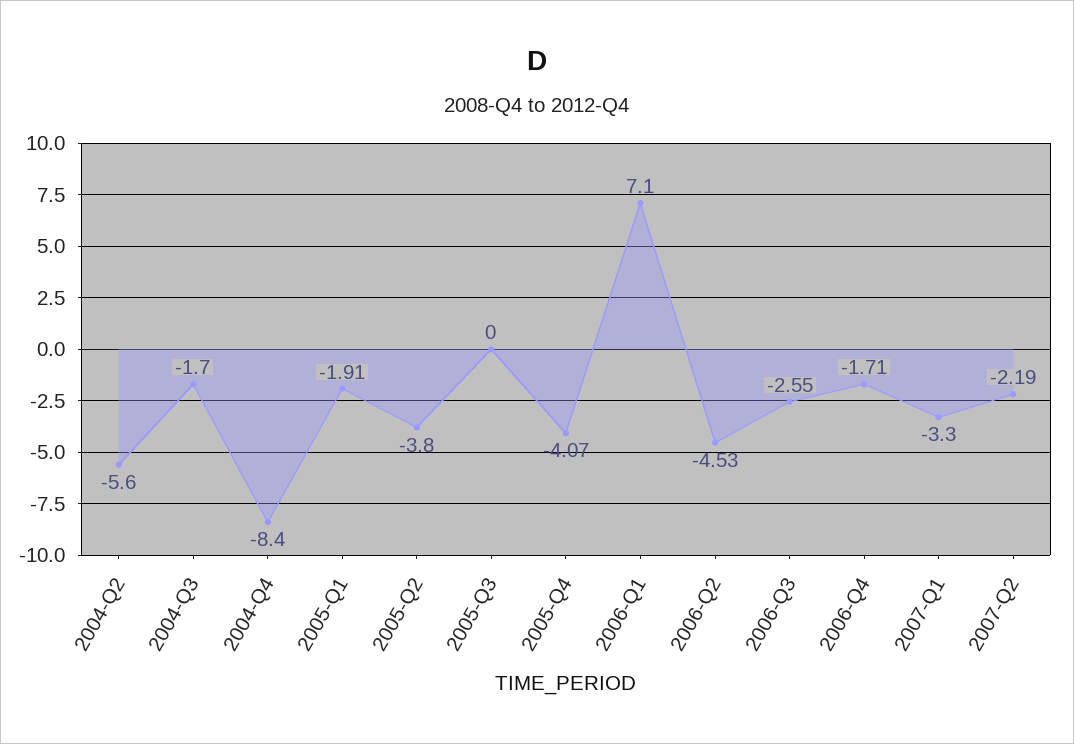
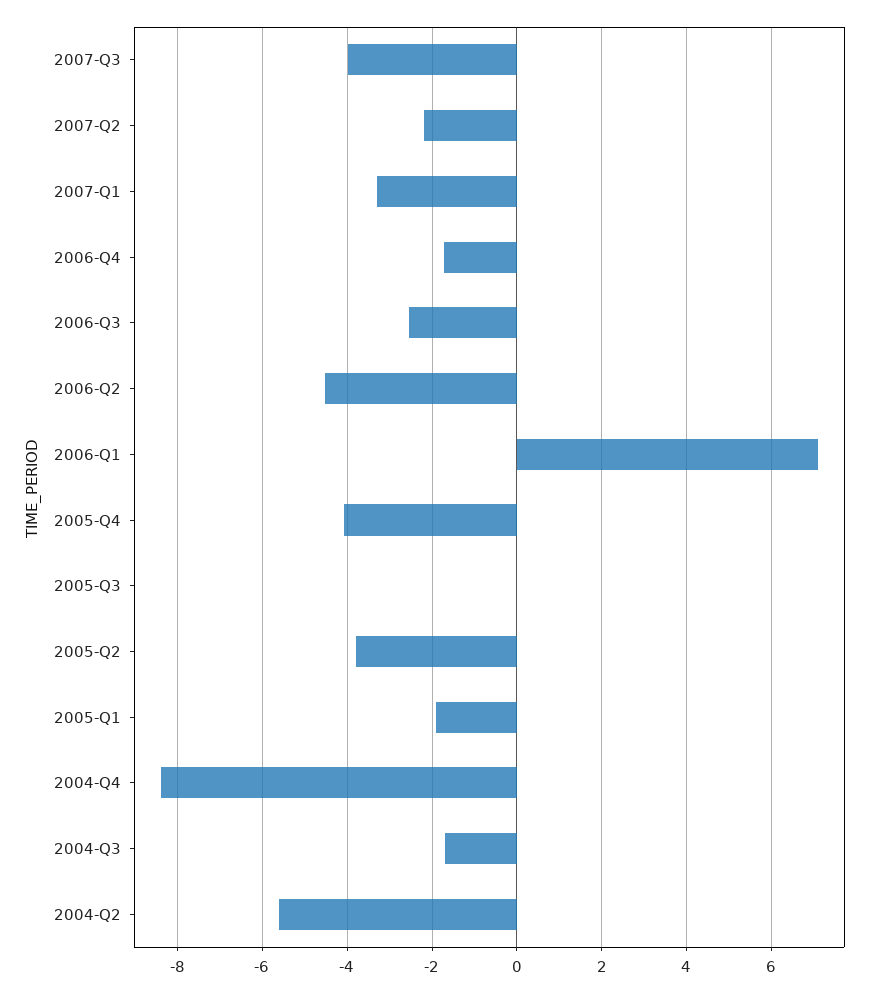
2007-Q3: none -> -4

